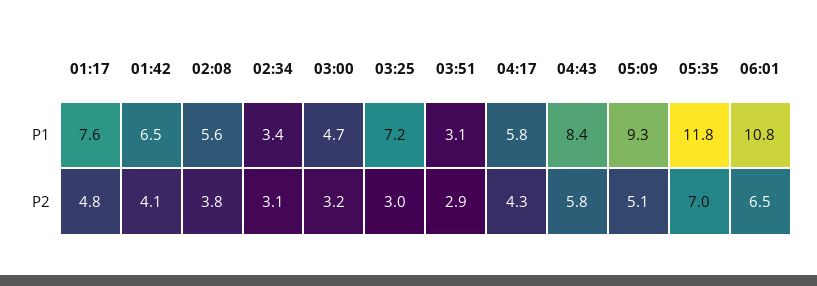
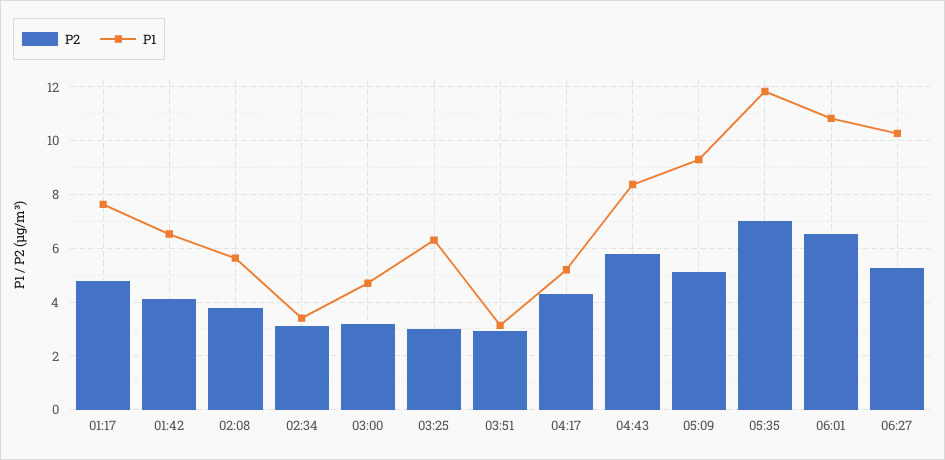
P1, 03:25: 7.2 -> 6.25
P1, 04:17: 5.8 -> 5.25
P2, 06:27: none -> 5.25
P1, 06:27: none -> 10.25

